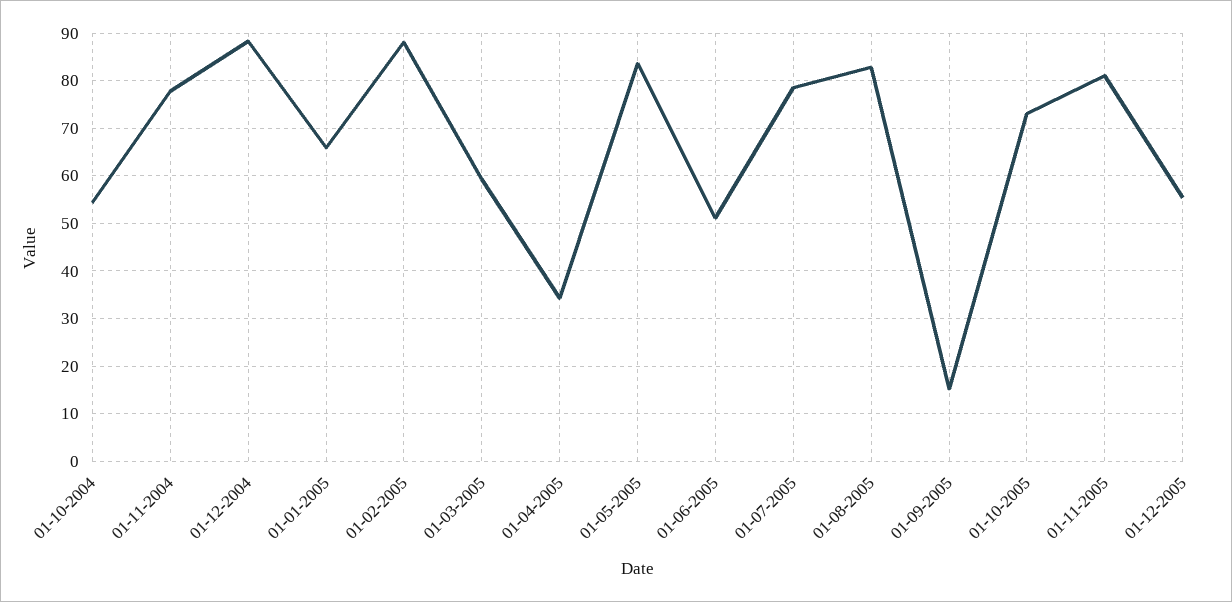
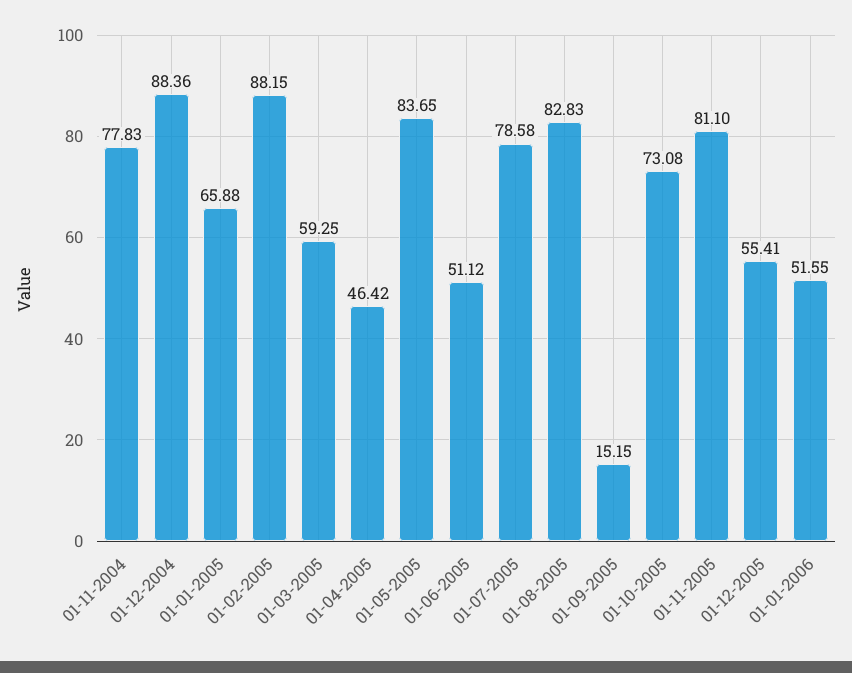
01-10-2004: 54 -> none
01-04-2005: 34 -> 46.42
01-01-2006: none -> 51.55

